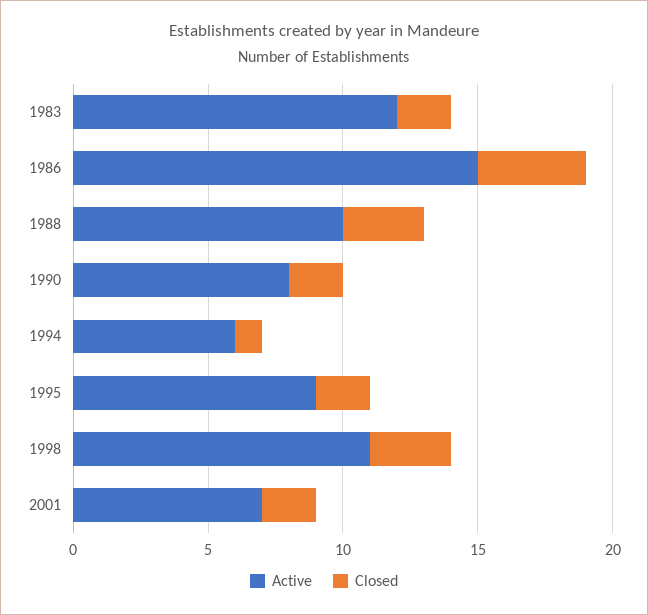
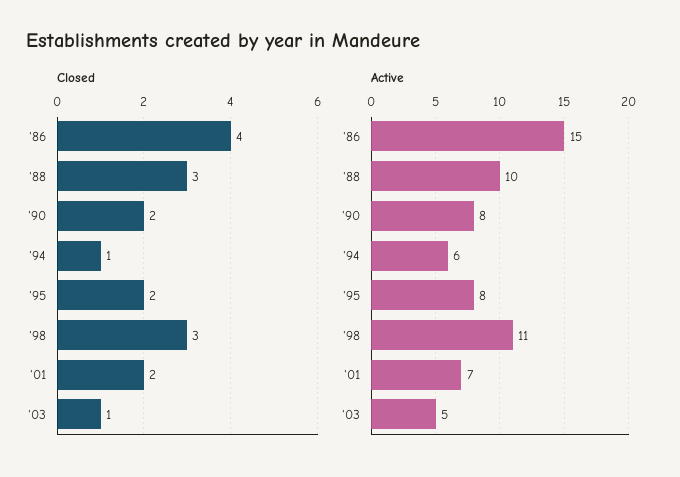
Active, 1983: 12 -> none
Closed, 1983: 2 -> none
Active, 1995: 9 -> 8
Closed, '03: none -> 1
Active, '03: none -> 5

